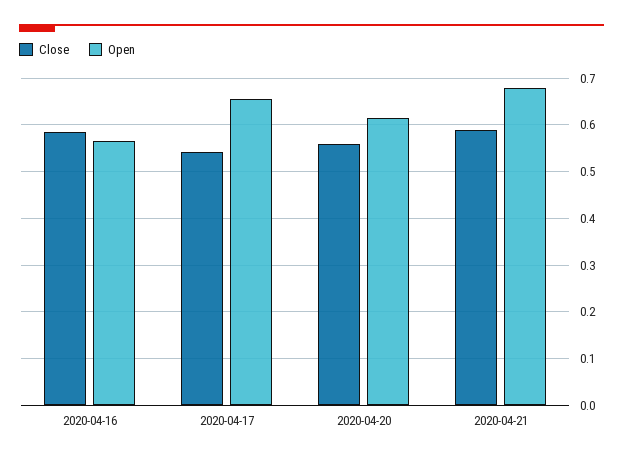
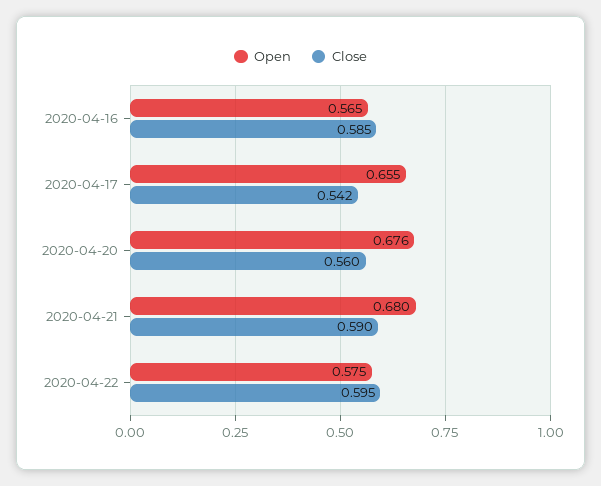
Open, 2020-04-20: 0.62 -> 0.676
Open, 2020-04-22: none -> 0.575
Close, 2020-04-22: none -> 0.595

